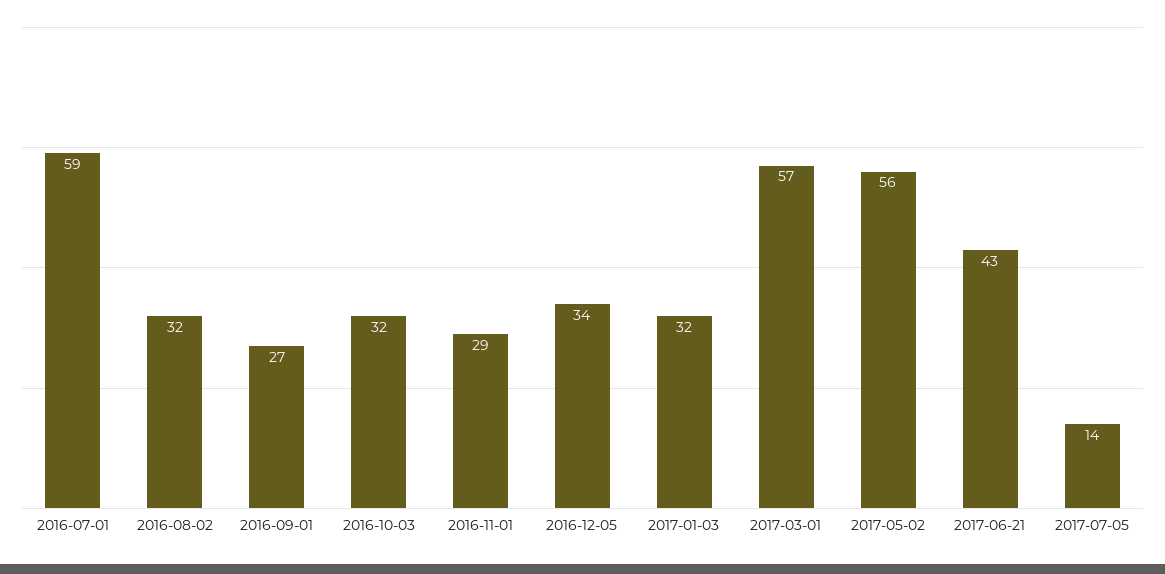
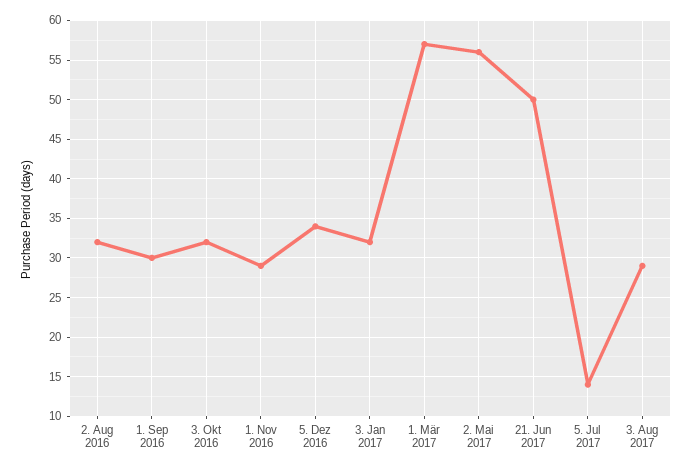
2016-07-01: 59 -> none
2016-09-01: 27 -> 30
2017-06-21: 43 -> 50
3. Aug 2017: none -> 29

